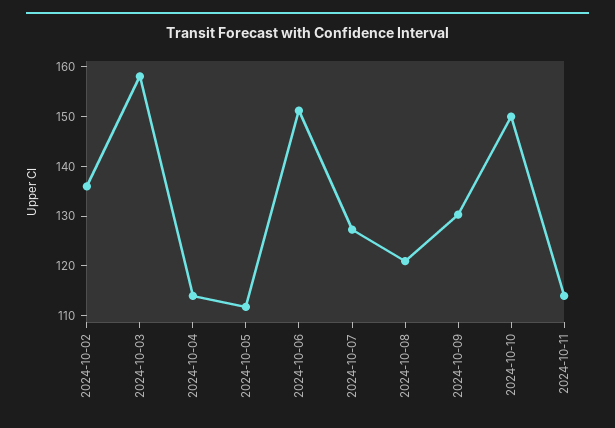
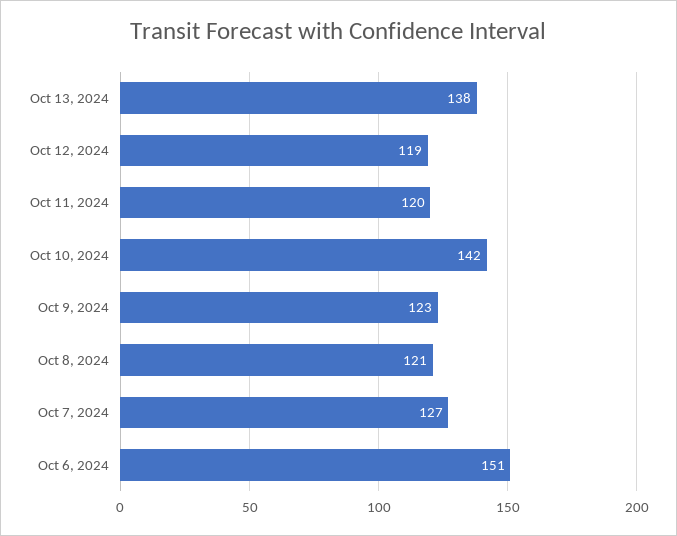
2024-10-02: 136 -> none
2024-10-03: 158 -> none
2024-10-04: 114 -> none
2024-10-05: 112 -> none
2024-10-09: 130 -> 123
2024-10-10: 150 -> 142
2024-10-11: 114 -> 120
Oct 13, 2024: none -> 138
Oct 12, 2024: none -> 119

